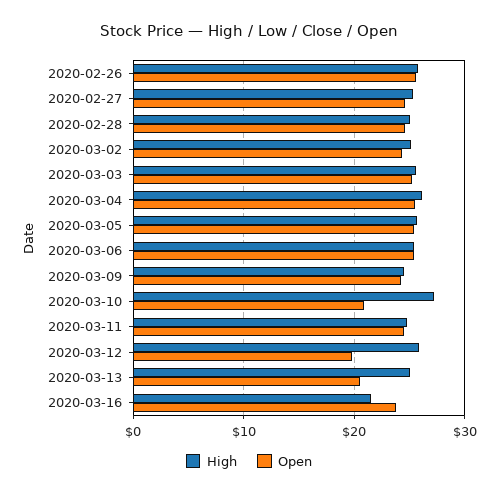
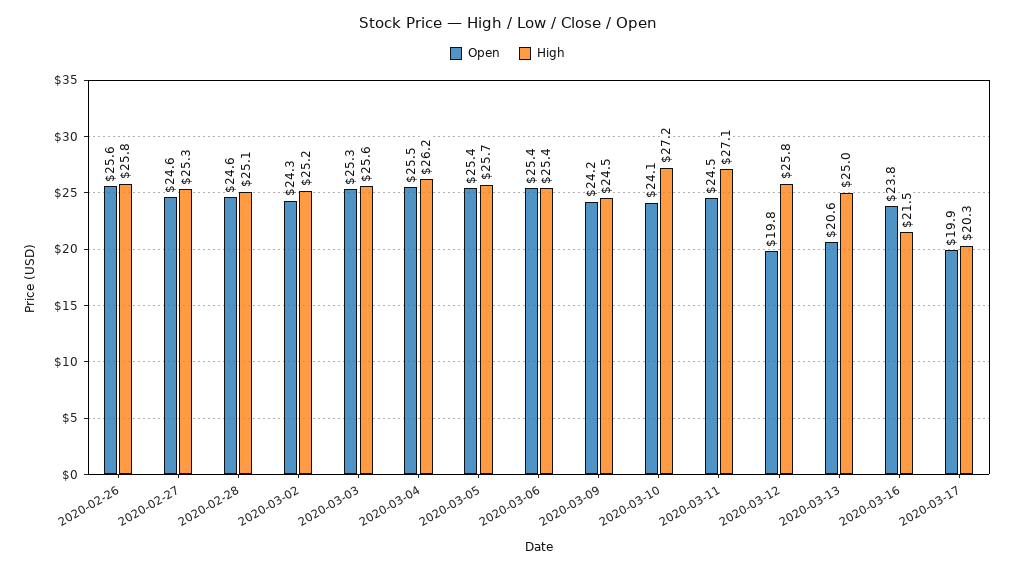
Open, 2020-03-10: 21 -> 24.1
High, 2020-03-11: 25 -> 27.1
Open, 2020-03-17: none -> 19.9
High, 2020-03-17: none -> 20.3

